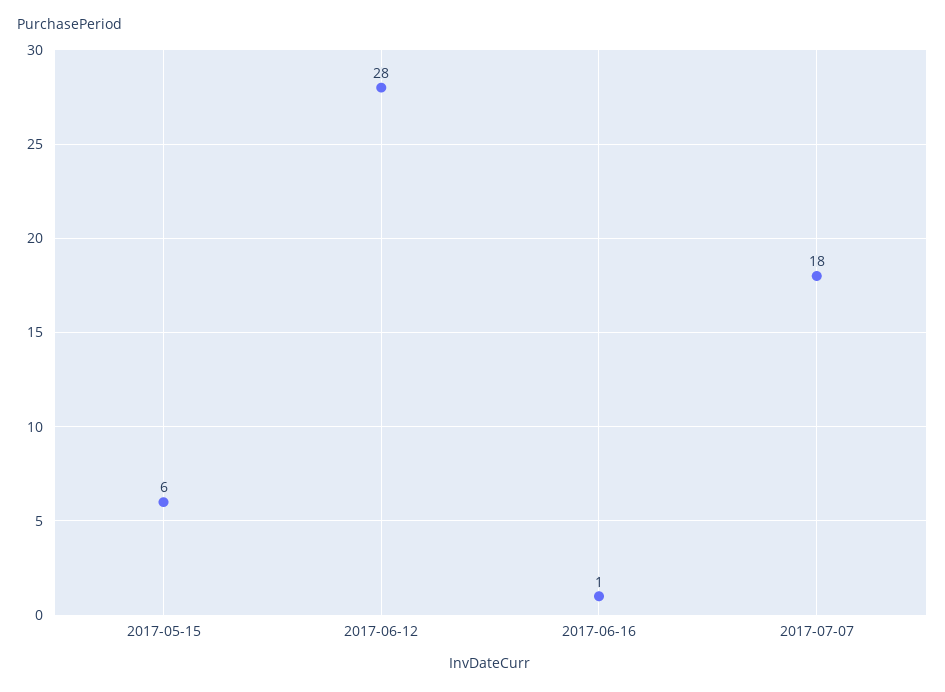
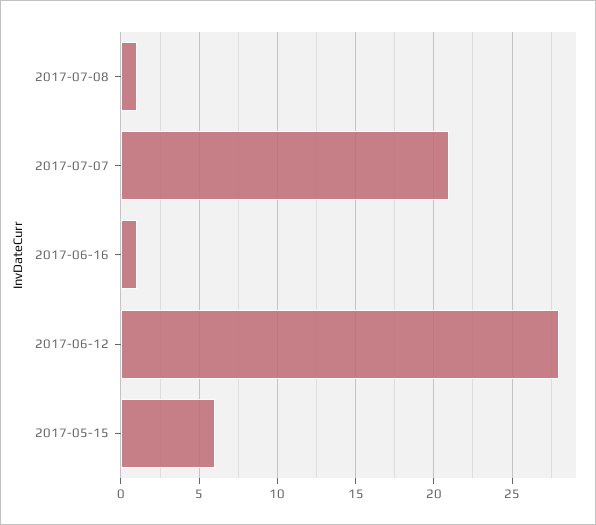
2017-07-07: 18 -> 21
2017-07-08: none -> 1

